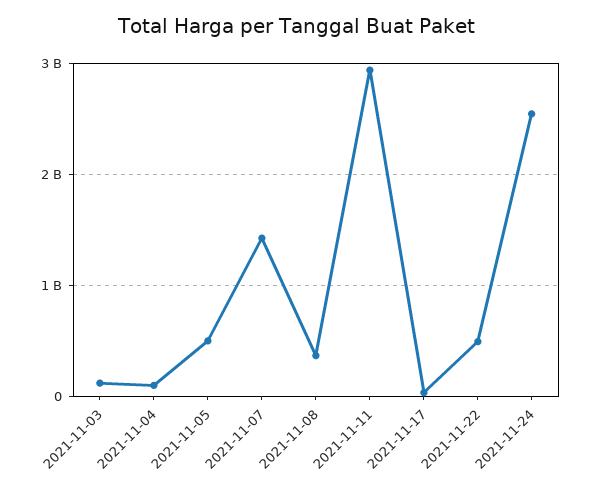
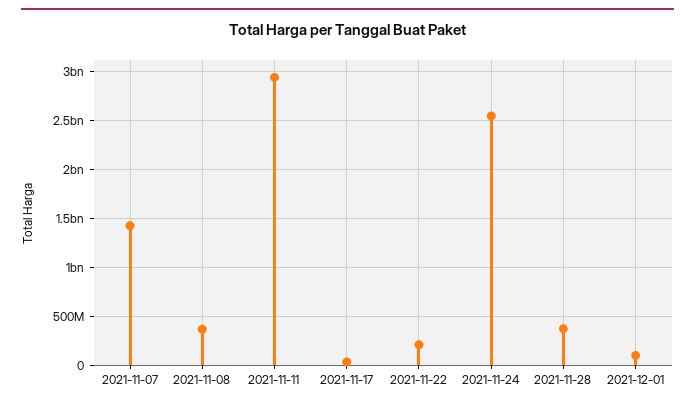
2021-11-03: 100000000 -> none
2021-11-04: 100000000 -> none
2021-11-05: 500000000 -> none
2021-11-22: 500000000 -> 200000000
2021-11-28: none -> 400000000
2021-12-01: none -> 100000000

